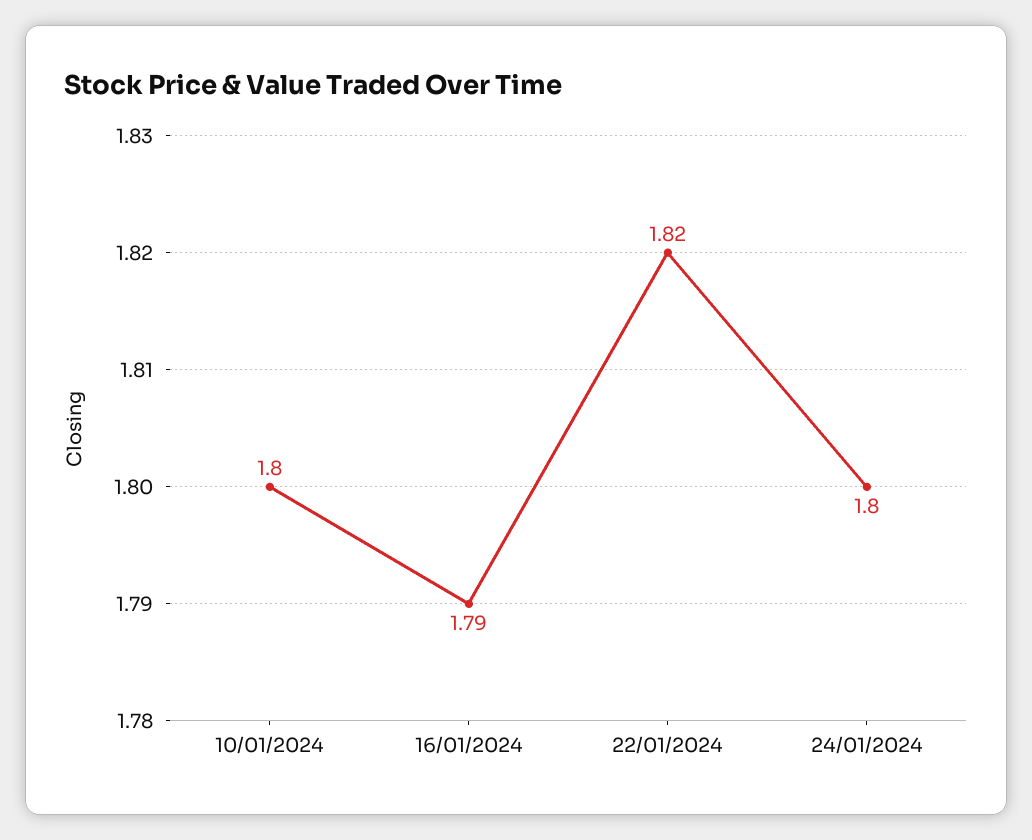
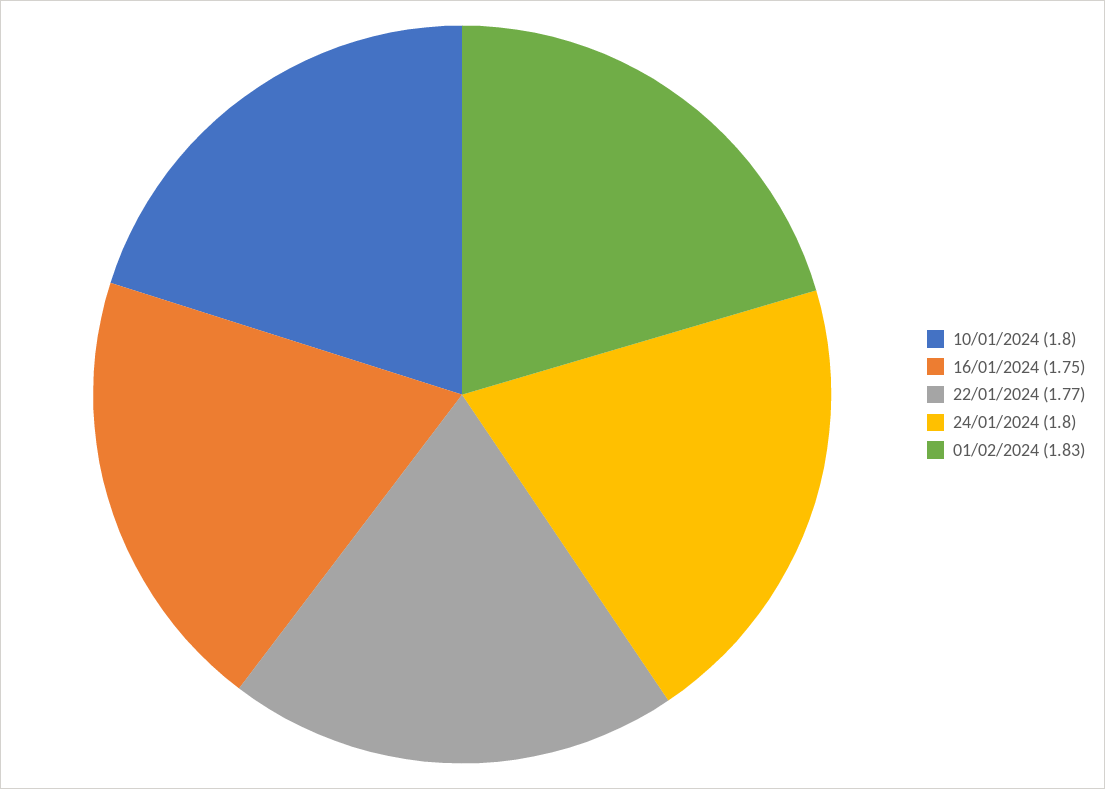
16/01/2024: 1.79 -> 1.75
22/01/2024: 1.82 -> 1.77
01/02/2024: none -> 1.83

